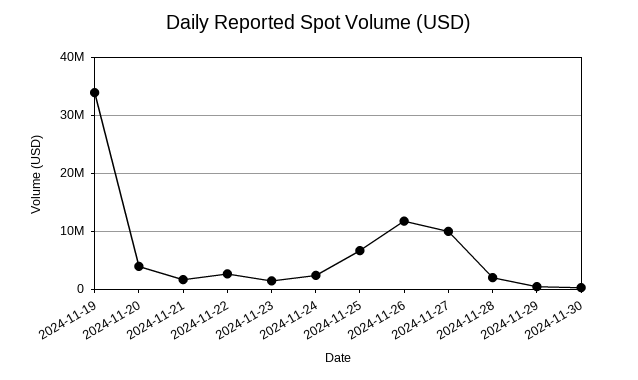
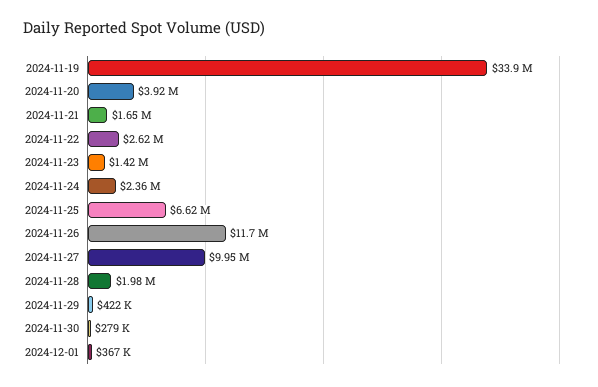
2024-12-01: none -> 367000

